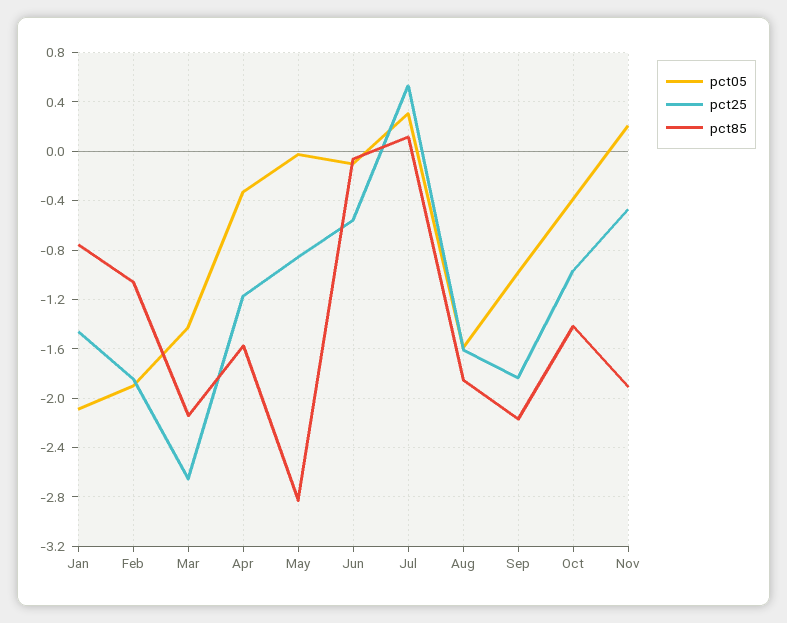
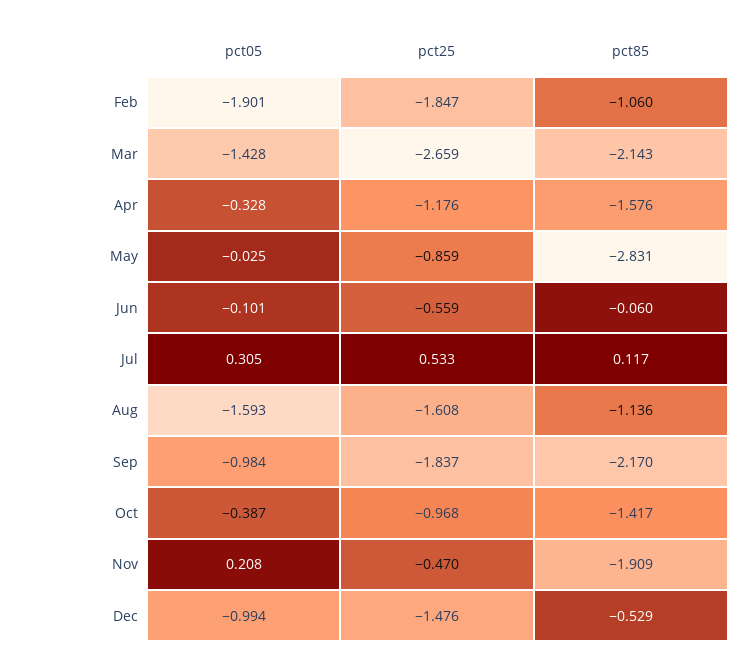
pct05, Jan: -2.1 -> none
pct25, Jan: -1.45 -> none
pct85, Jan: -0.75 -> none
pct85, Aug: -1.85 -> -1.136
pct05, Dec: none -> -0.994
pct25, Dec: none -> -1.476
pct85, Dec: none -> -0.529

